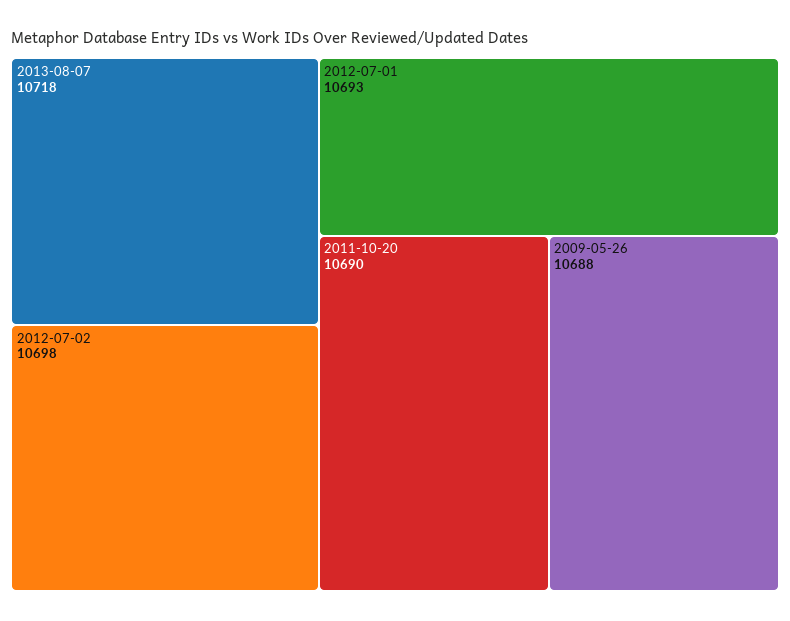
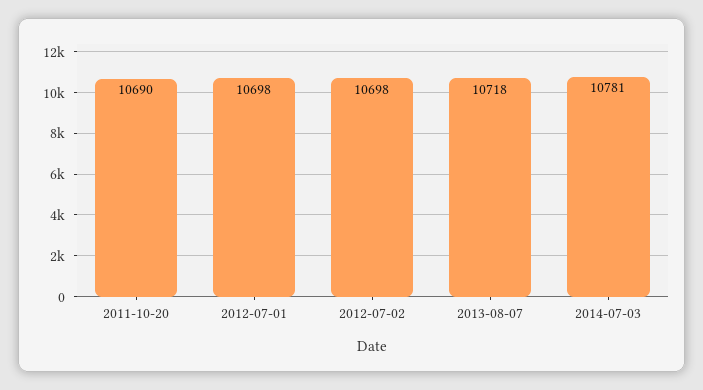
2012-07-01: 10693 -> 10698
2009-05-26: 10688 -> none
2014-07-03: none -> 10781

